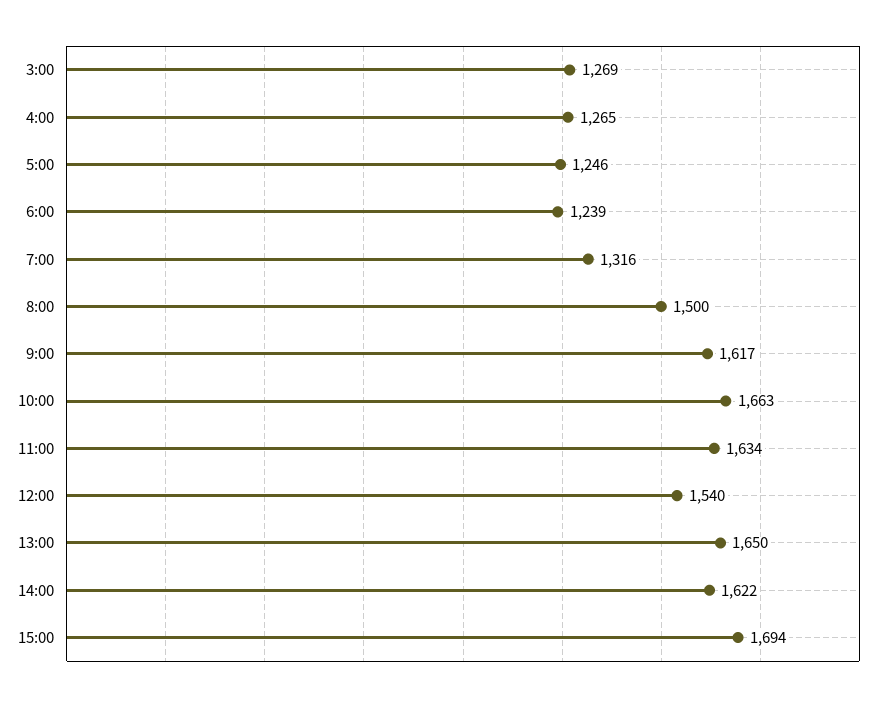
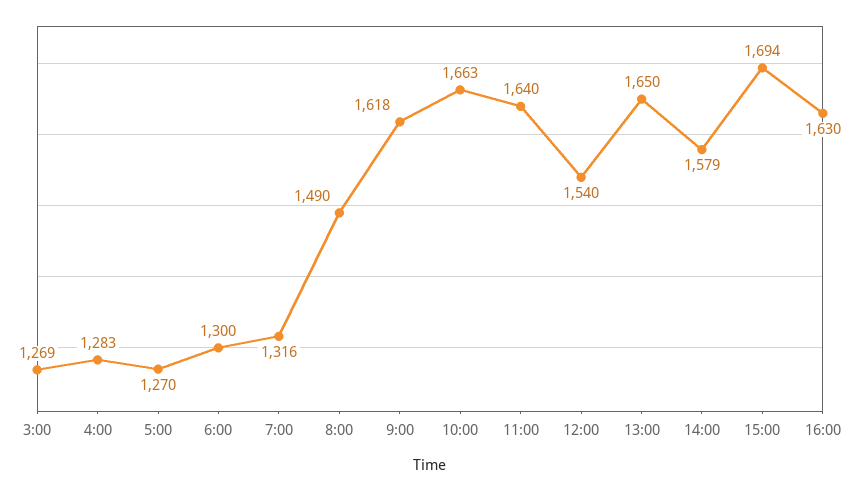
4:00: 1265 -> 1283
5:00: 1246 -> 1270
6:00: 1239 -> 1300
8:00: 1500 -> 1490
9:00: 1617 -> 1618
11:00: 1634 -> 1640
14:00: 1622 -> 1579
16:00: none -> 1630

